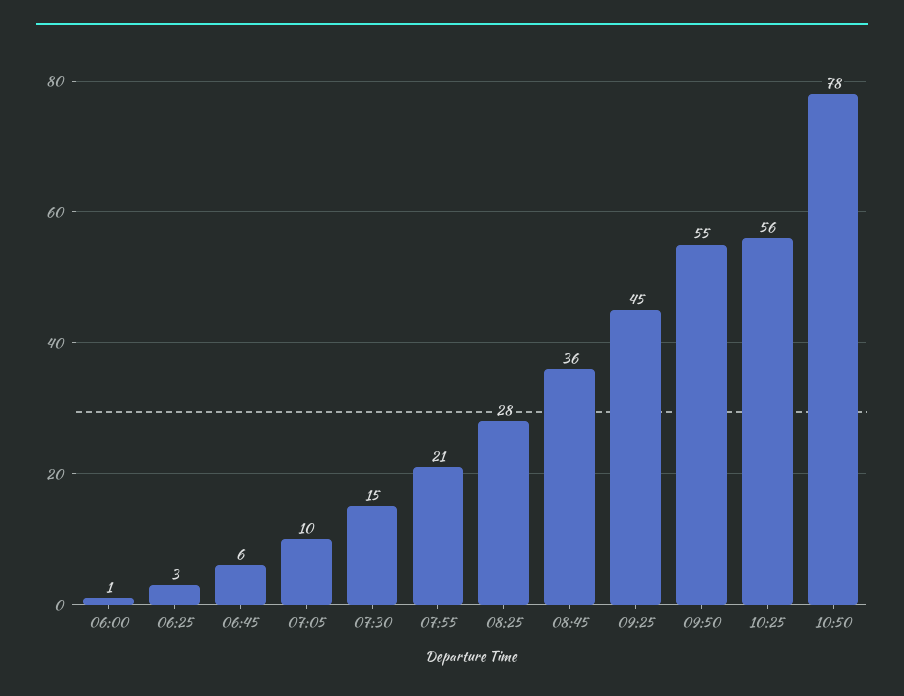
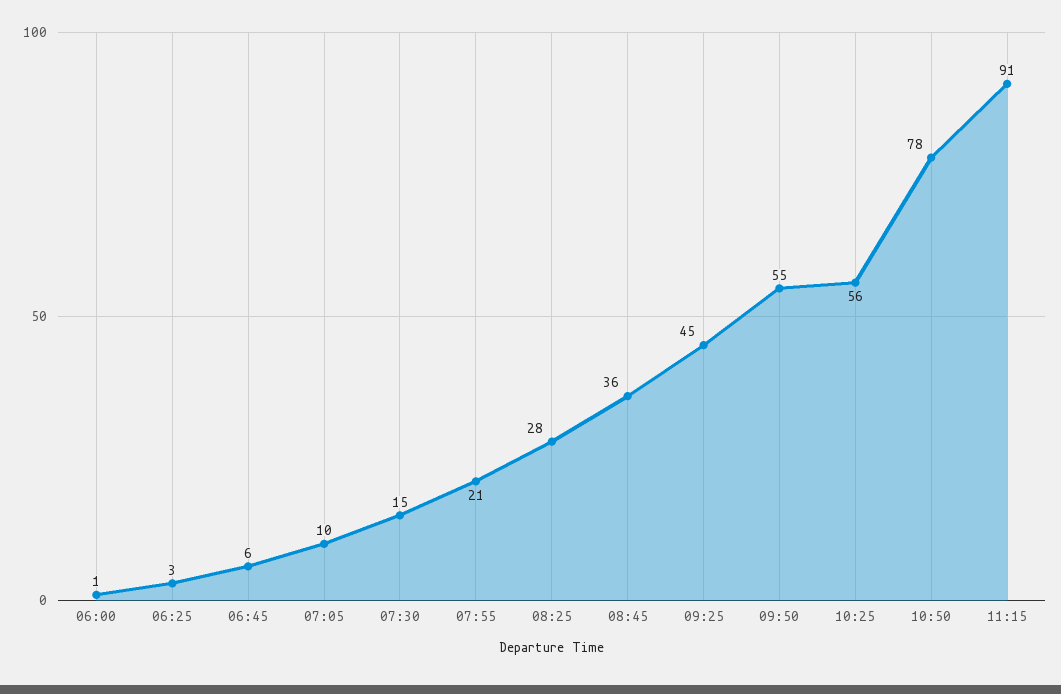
11:15: none -> 91

